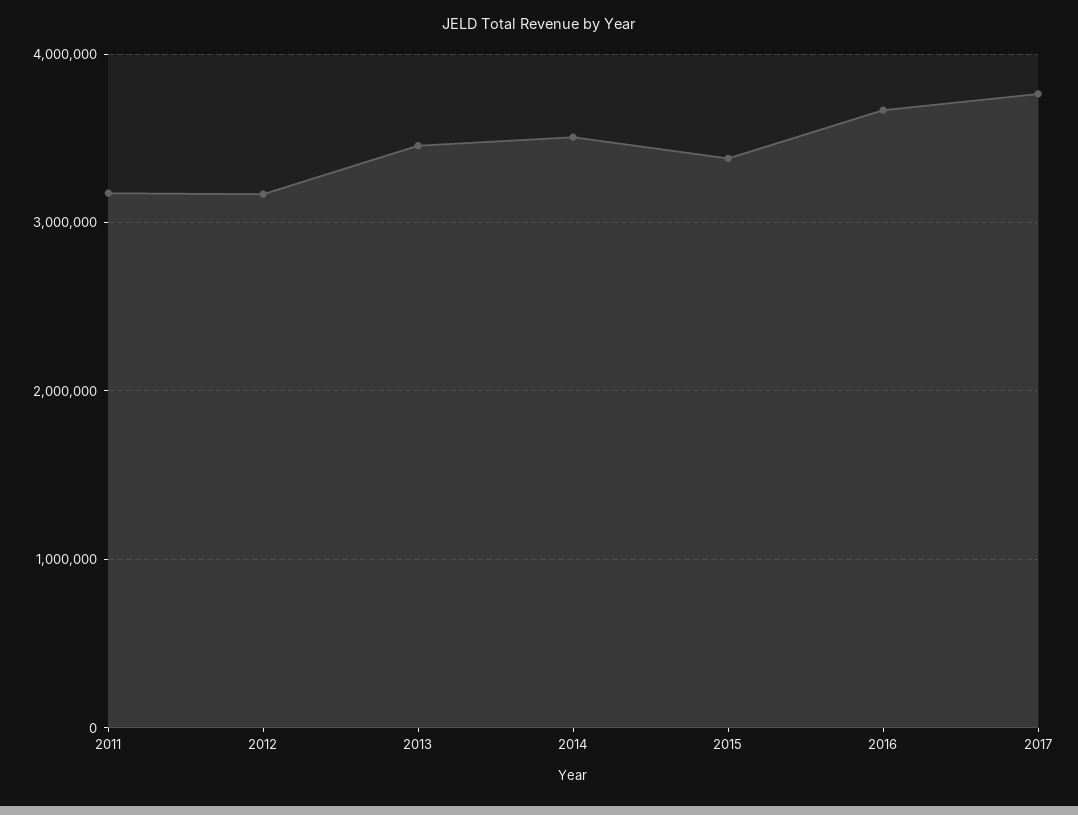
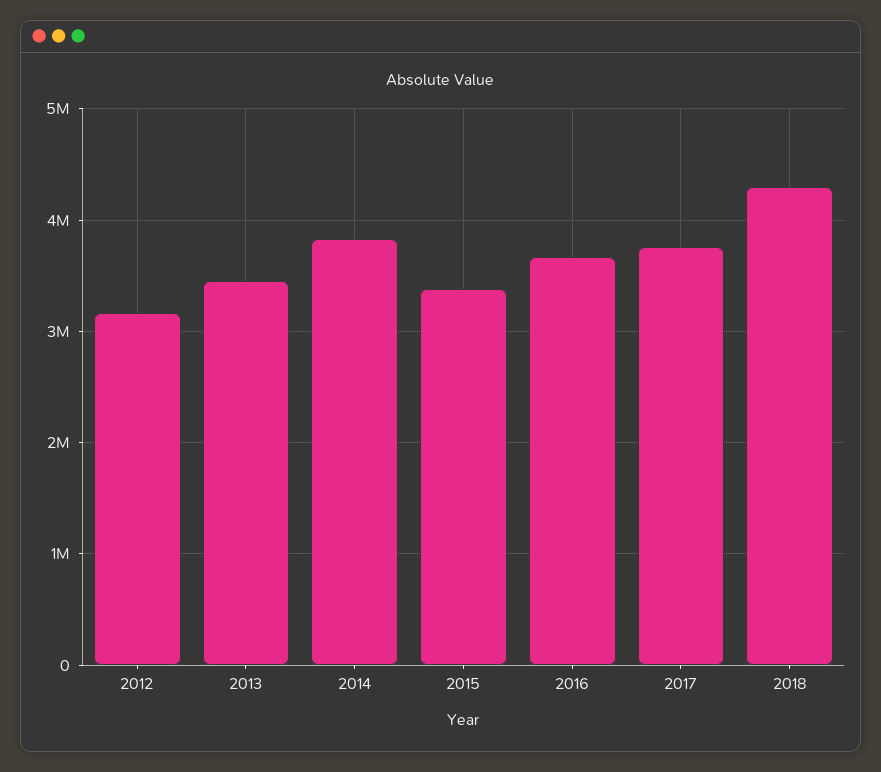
2011: 3200000 -> none
2014: 3500000 -> 3800000
2018: none -> 4300000

